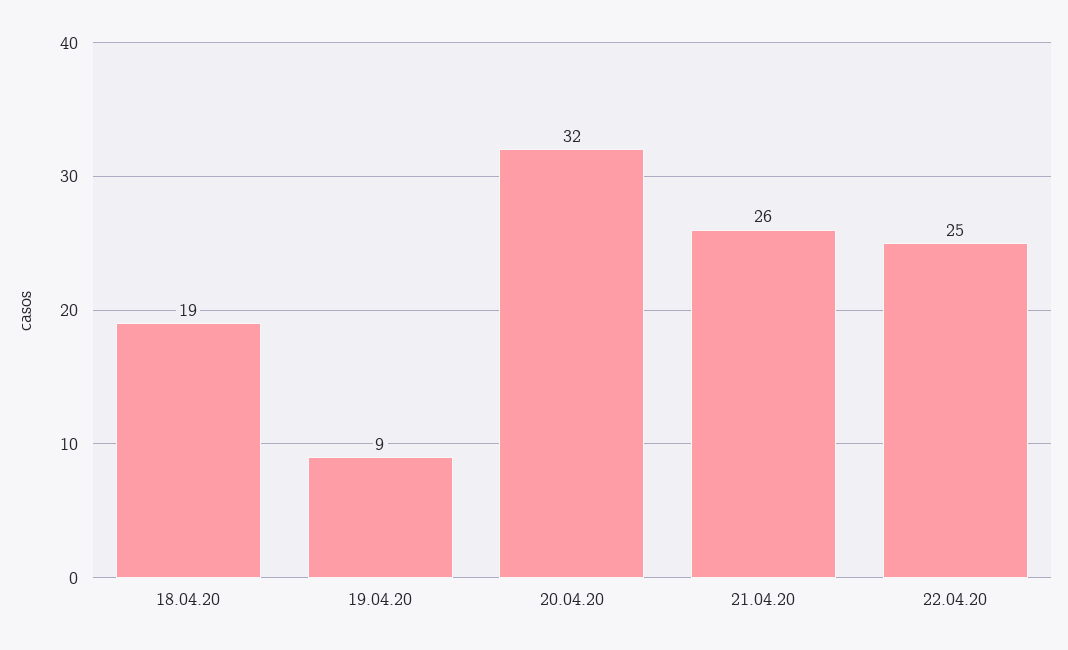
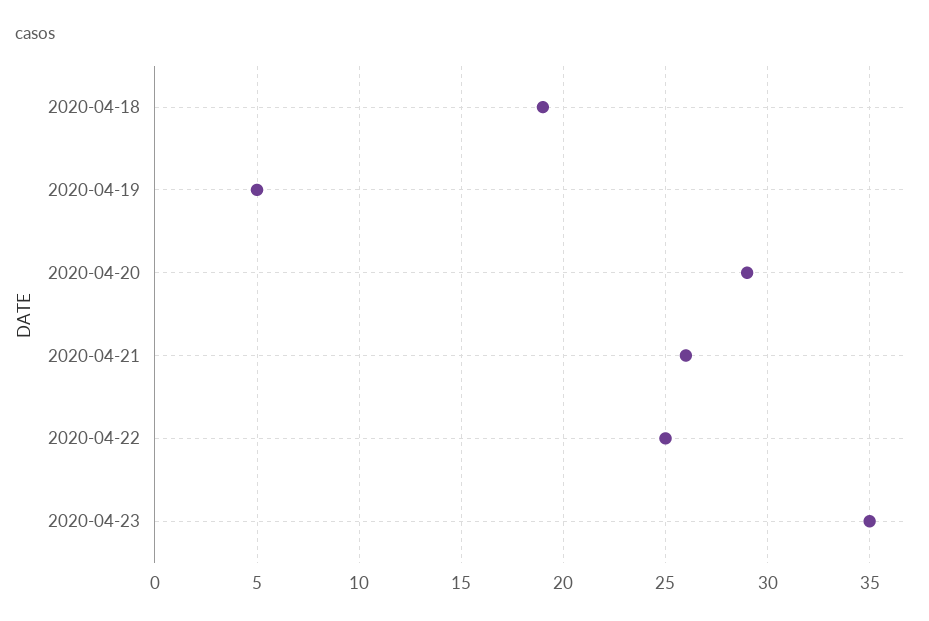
19.04.20: 9 -> 5
20.04.20: 32 -> 29
2020-04-23: none -> 35

